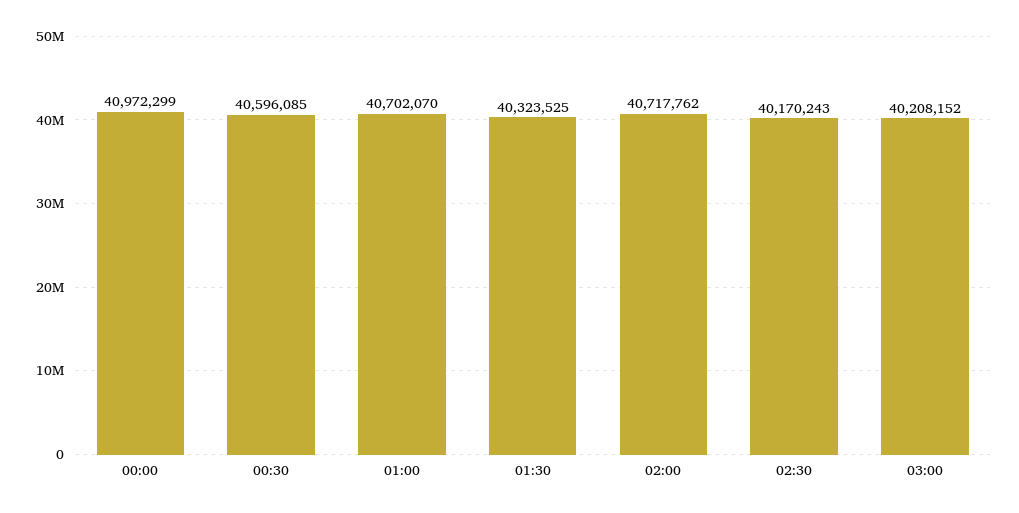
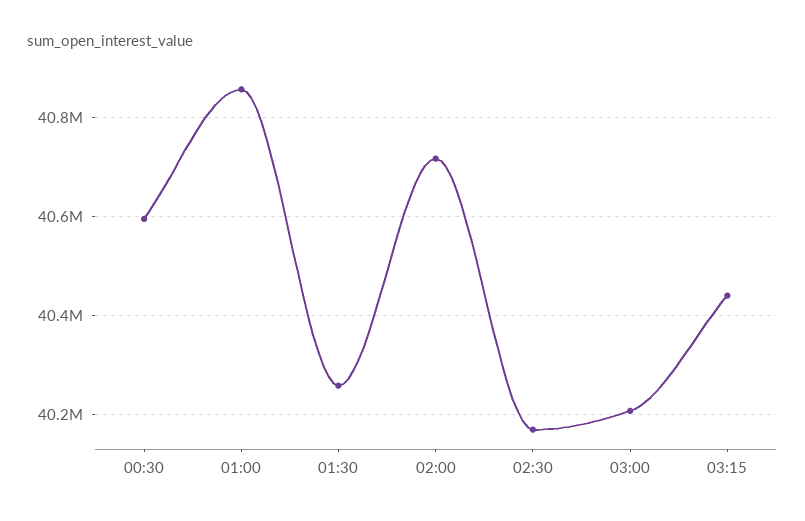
00:00: 40972299 -> none
01:00: 40702070 -> 40860000
01:30: 40323525 -> 40260000
03:15: none -> 40440000

